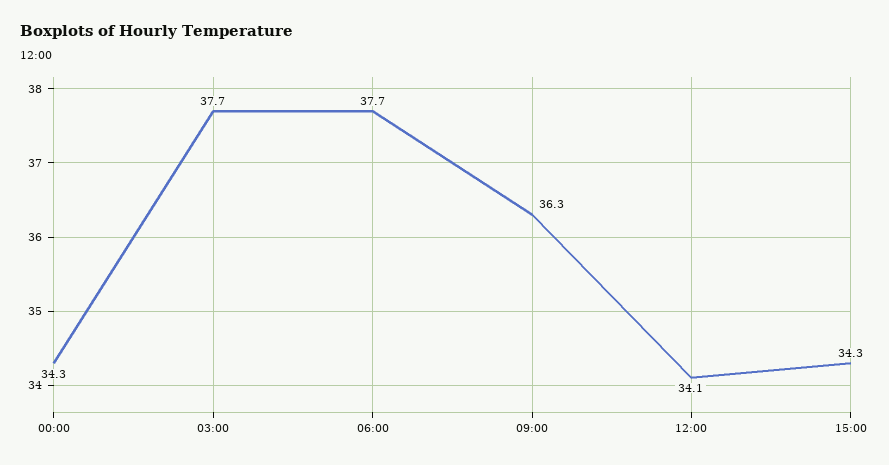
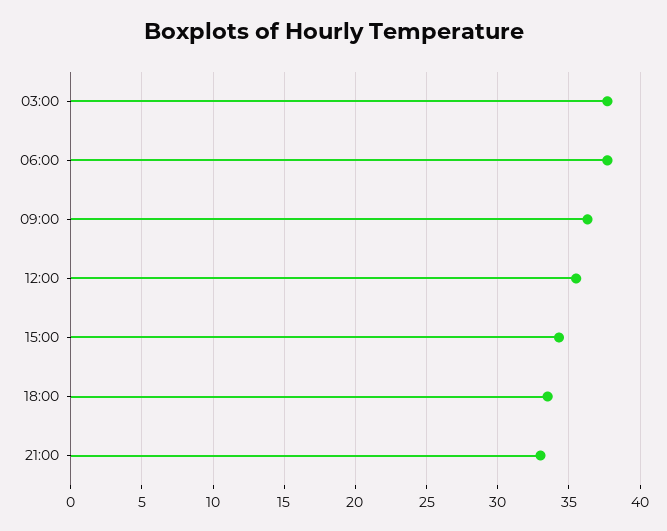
00:00: 34.3 -> none
12:00: 34.1 -> 35.5
18:00: none -> 33.5
21:00: none -> 33

